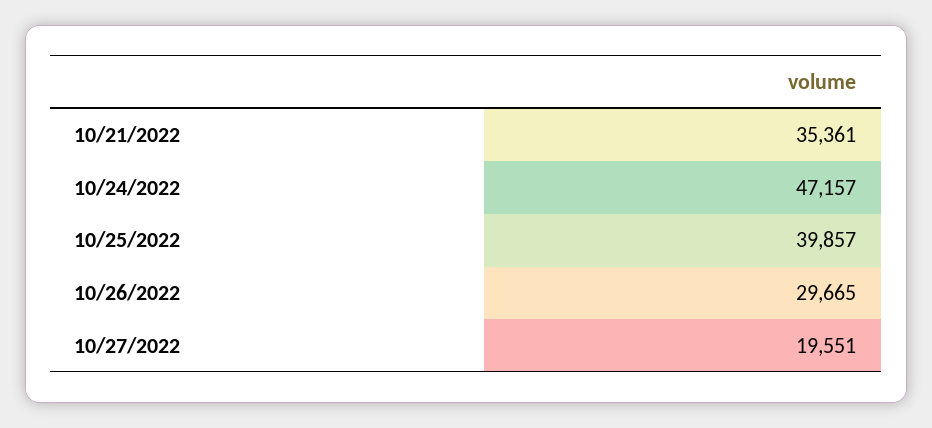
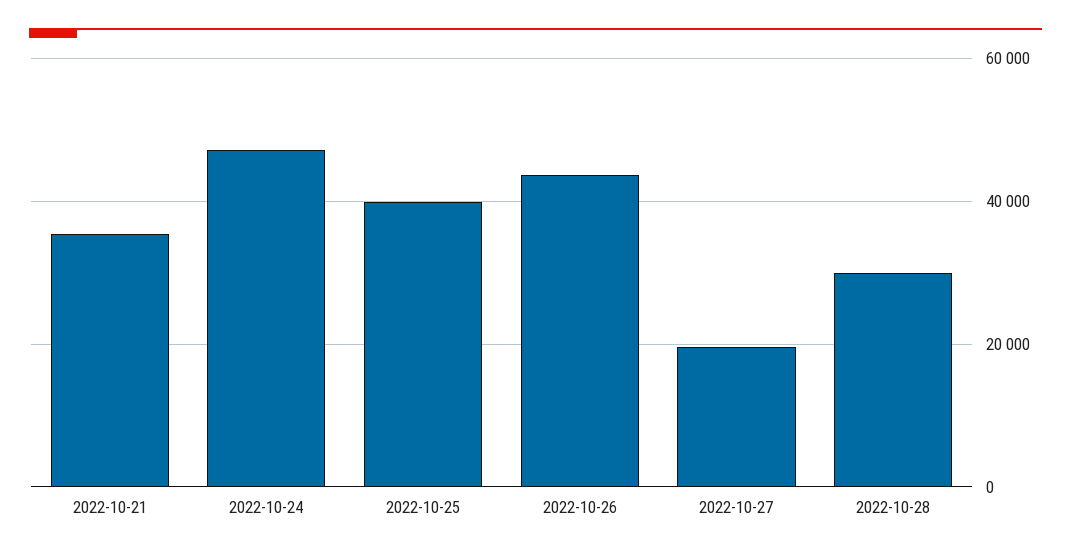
10/26/2022: 29665 -> 44000
2022-10-28: none -> 30000

